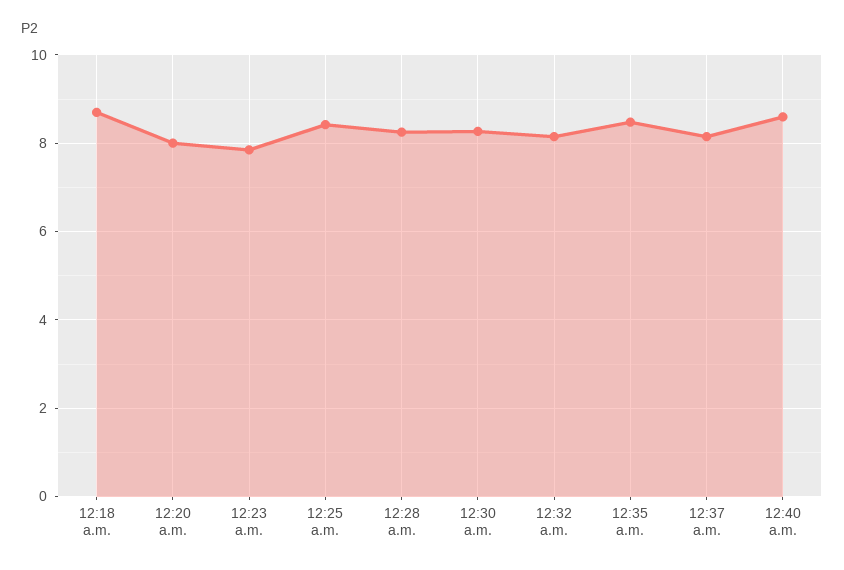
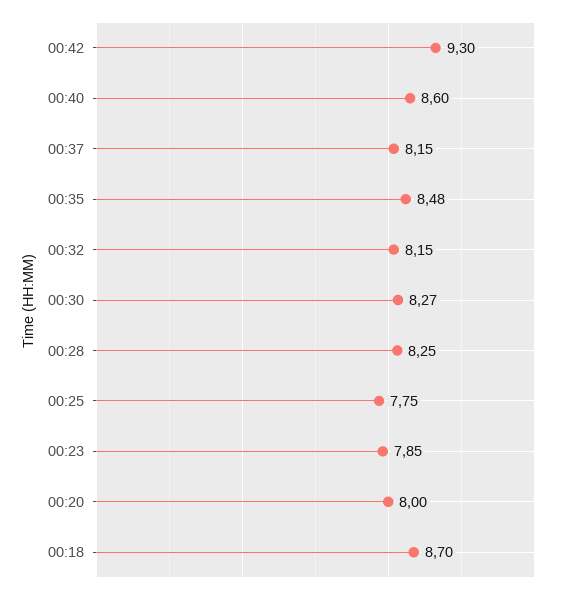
12:25 a.m.: 8.4 -> 7.75
00:42: none -> 9.3

